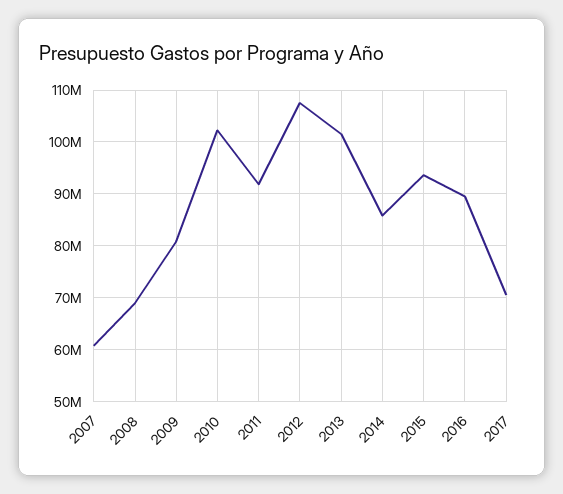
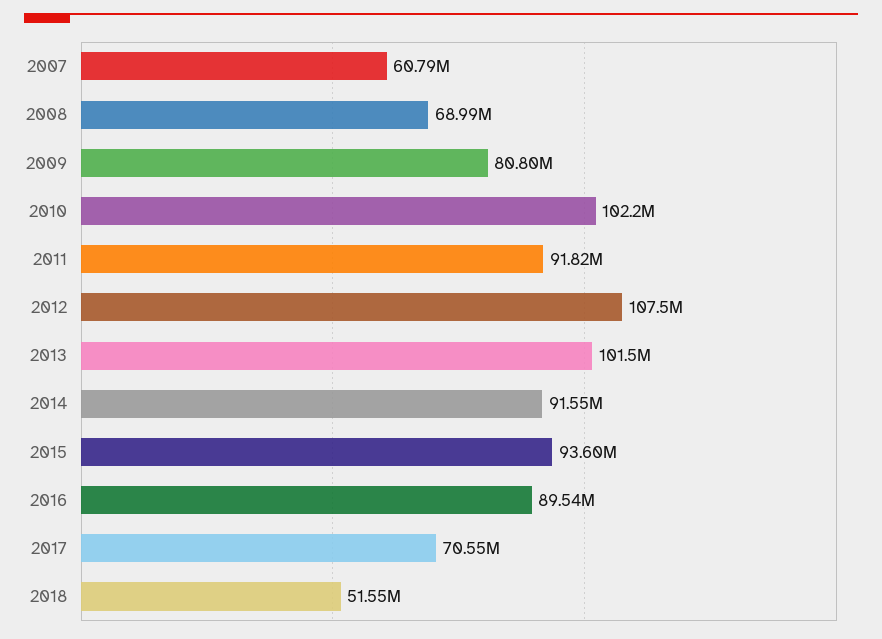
2014: 86000000 -> 91550000
2018: none -> 51550000

